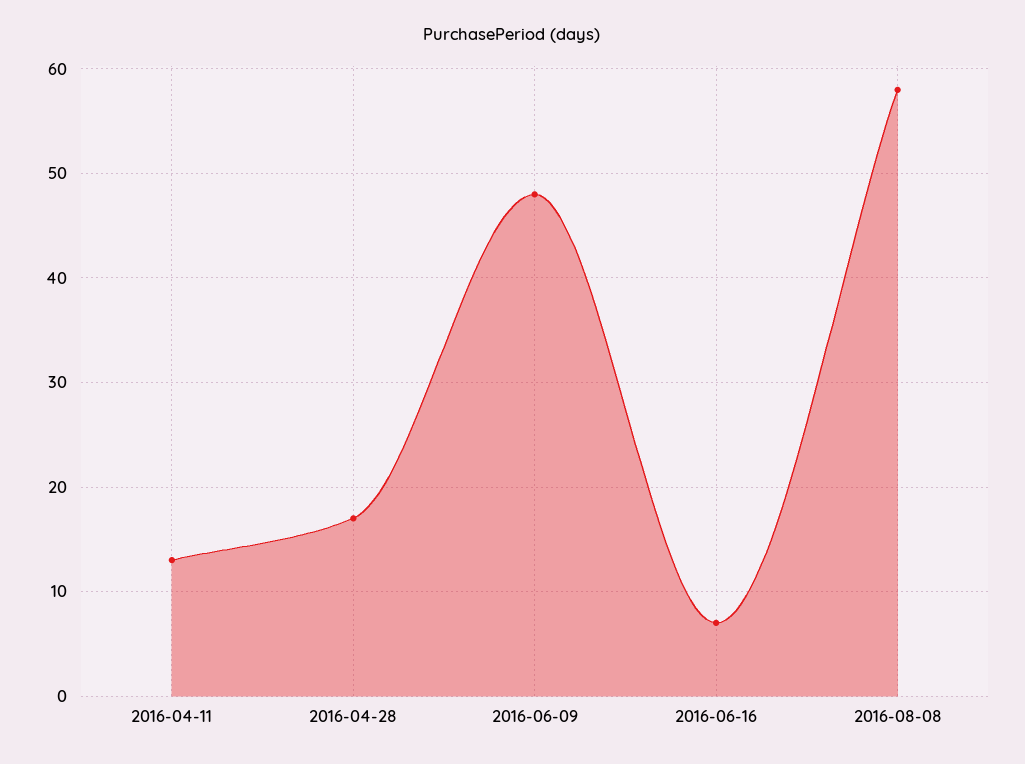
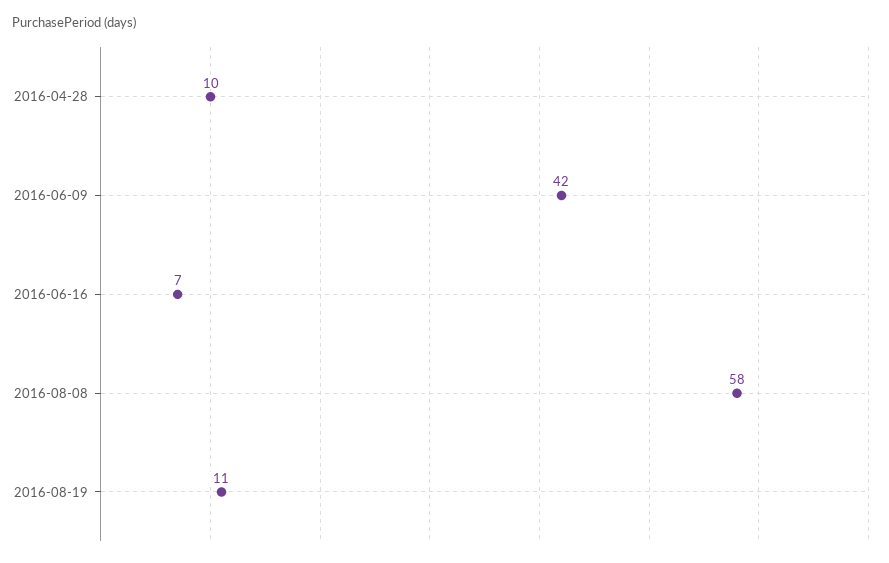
2016-04-11: 13 -> none
2016-04-28: 17 -> 10
2016-06-09: 48 -> 42
2016-08-19: none -> 11

